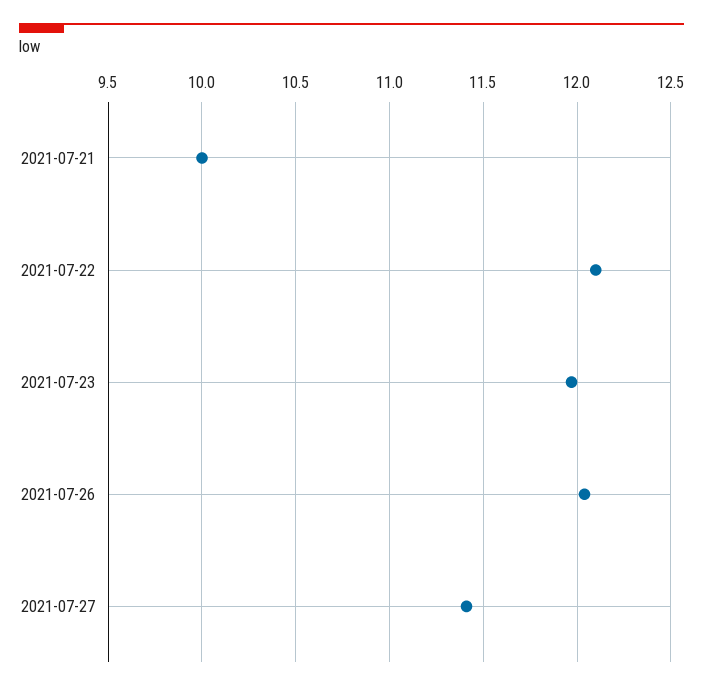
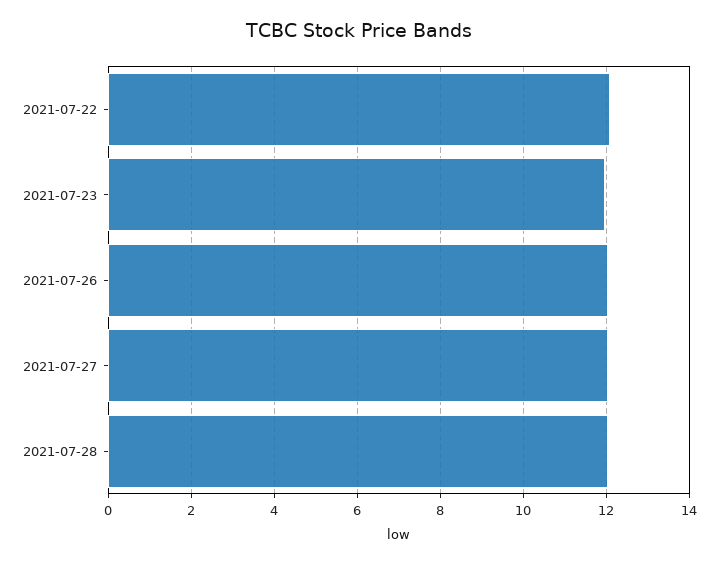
2021-07-21: 10 -> none
2021-07-27: 11.4 -> 12
2021-07-28: none -> 12

